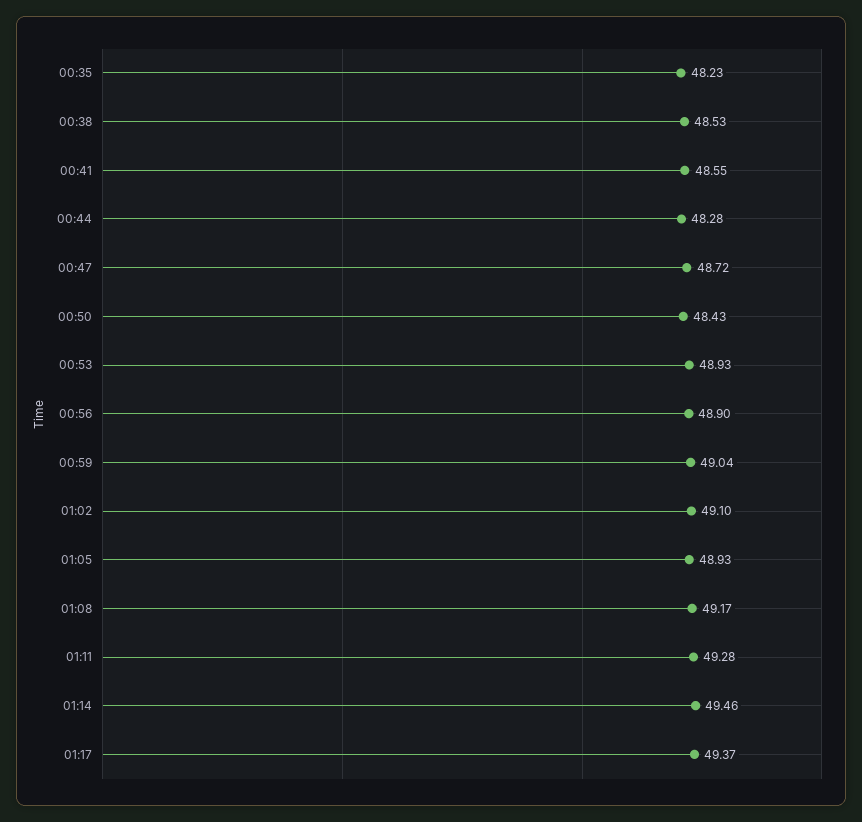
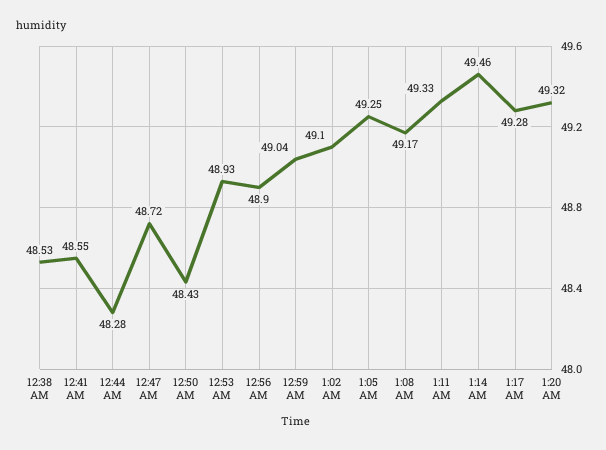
00:35: 48.23 -> none
01:05: 48.93 -> 49.25
01:11: 49.28 -> 49.33
01:17: 49.37 -> 49.28
1:20 AM: none -> 49.32

